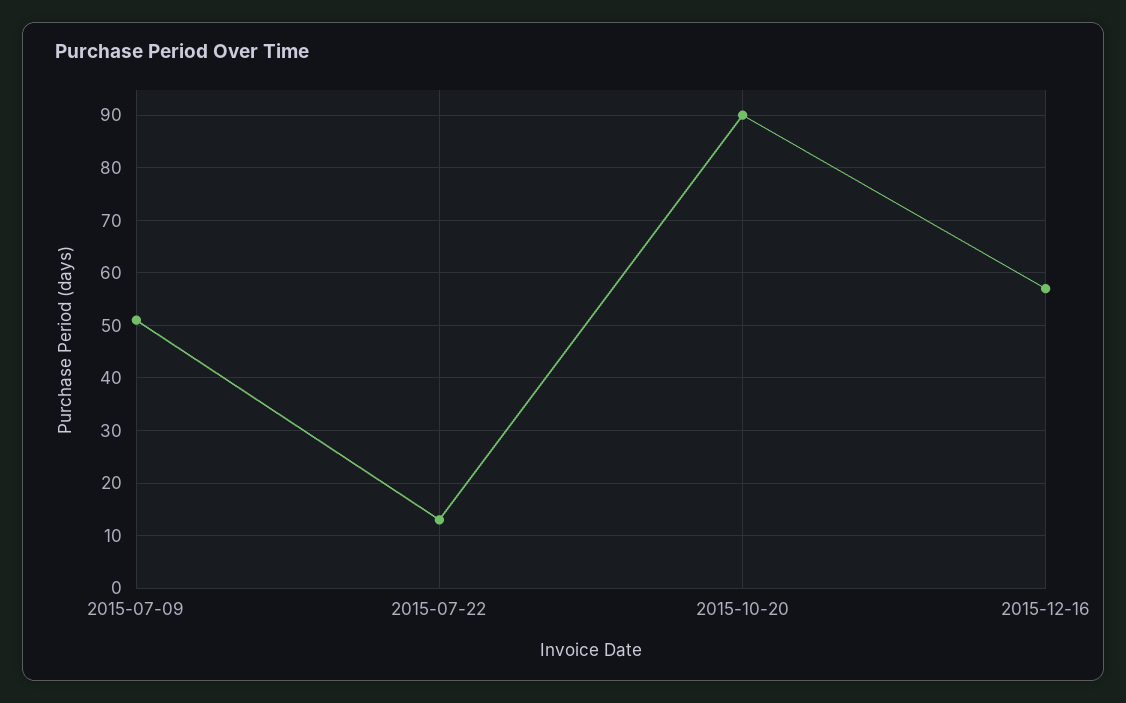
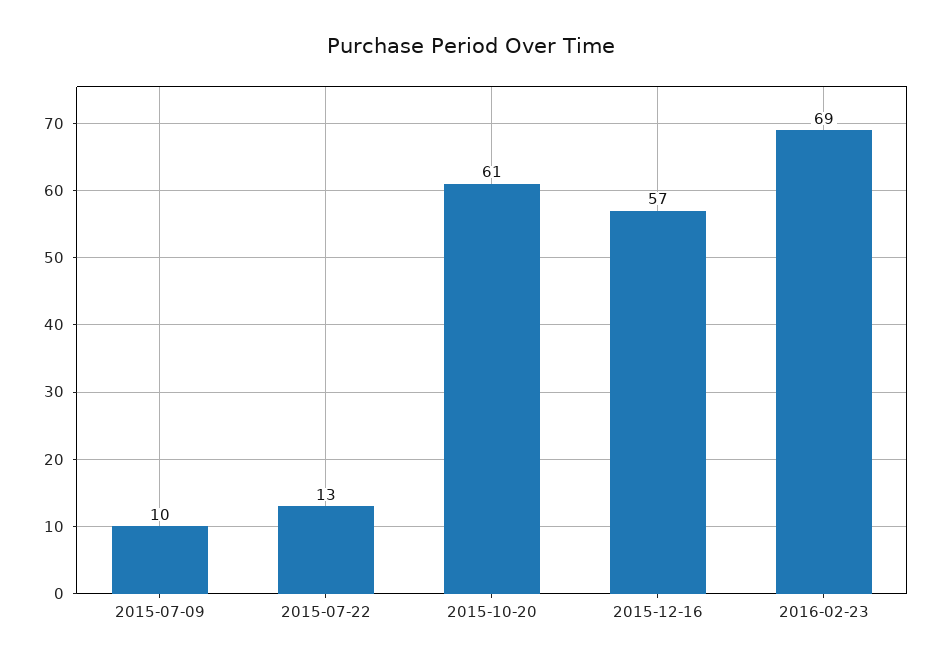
2015-07-09: 50 -> 10
2015-10-20: 90 -> 61
2016-02-23: none -> 69

